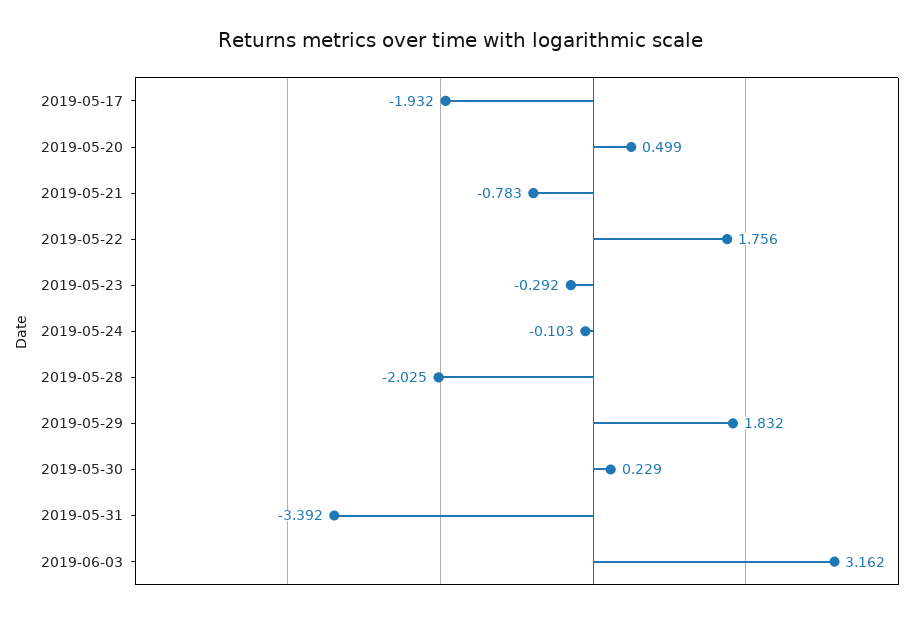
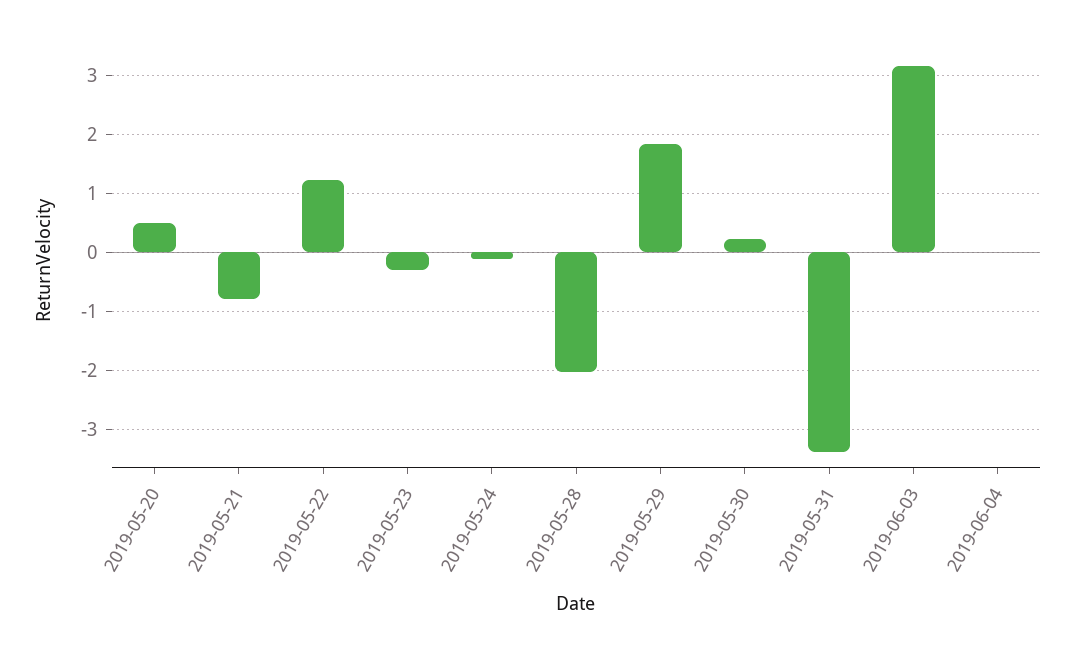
2019-05-17: -1.932 -> none
2019-05-22: 1.756 -> 1.2
2019-06-04: none -> 0

